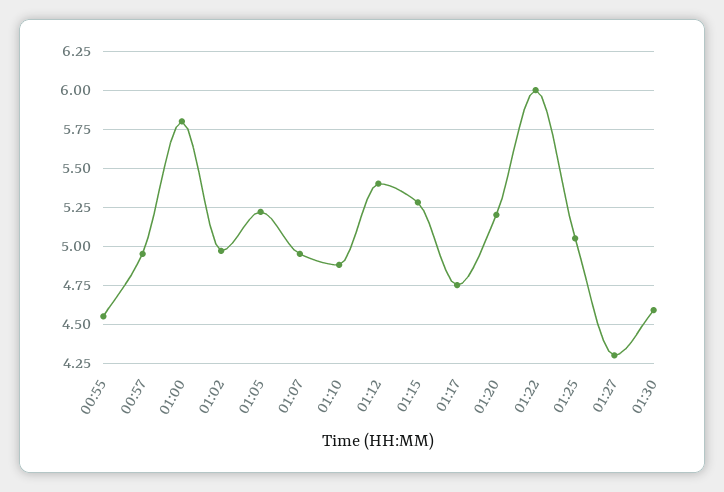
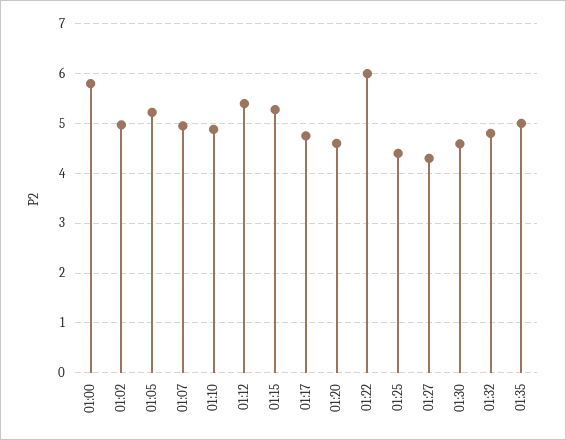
00:55: 4.55 -> none
00:57: 4.95 -> none
01:20: 5.2 -> 4.6
01:25: 5.05 -> 4.4
01:32: none -> 4.8
01:35: none -> 5

